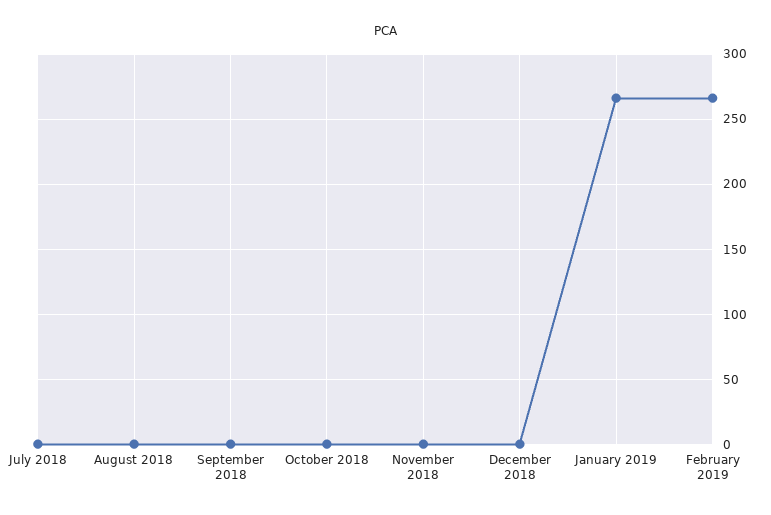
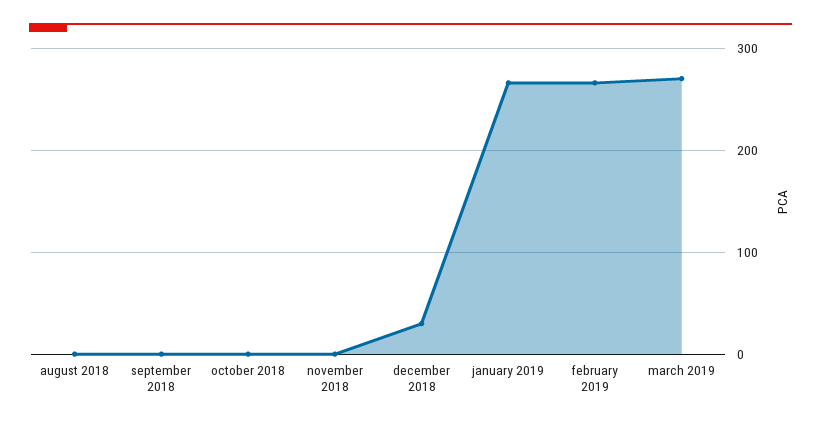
July 2018: 0 -> none
December 2018: 0 -> 30
march 2019: none -> 270

